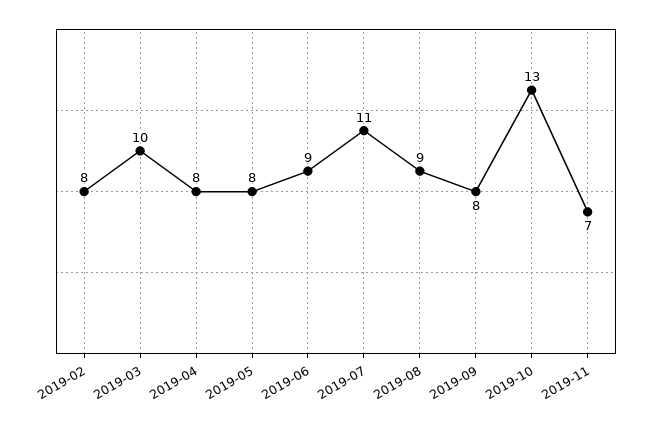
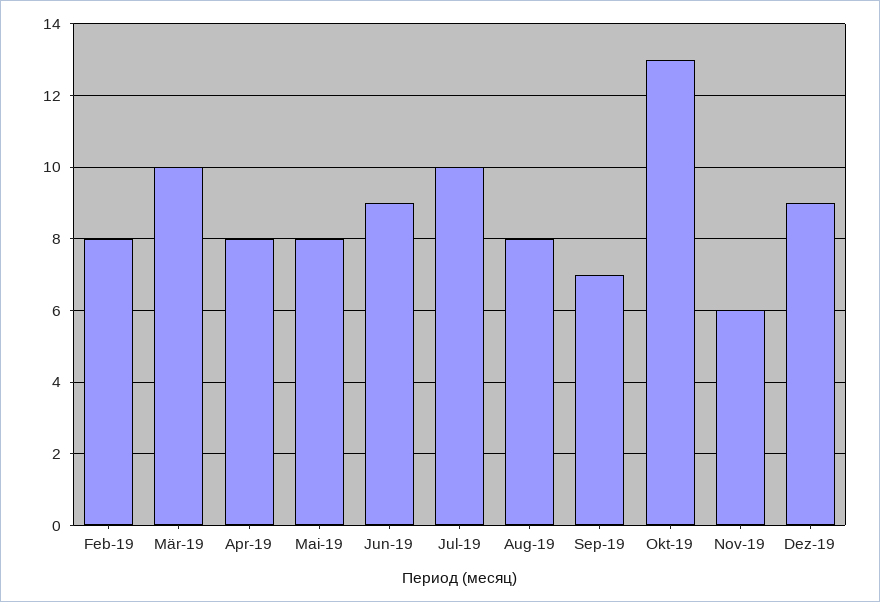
2019-07: 11 -> 10
2019-08: 9 -> 8
2019-09: 8 -> 7
2019-11: 7 -> 6
Dez-19: none -> 9

